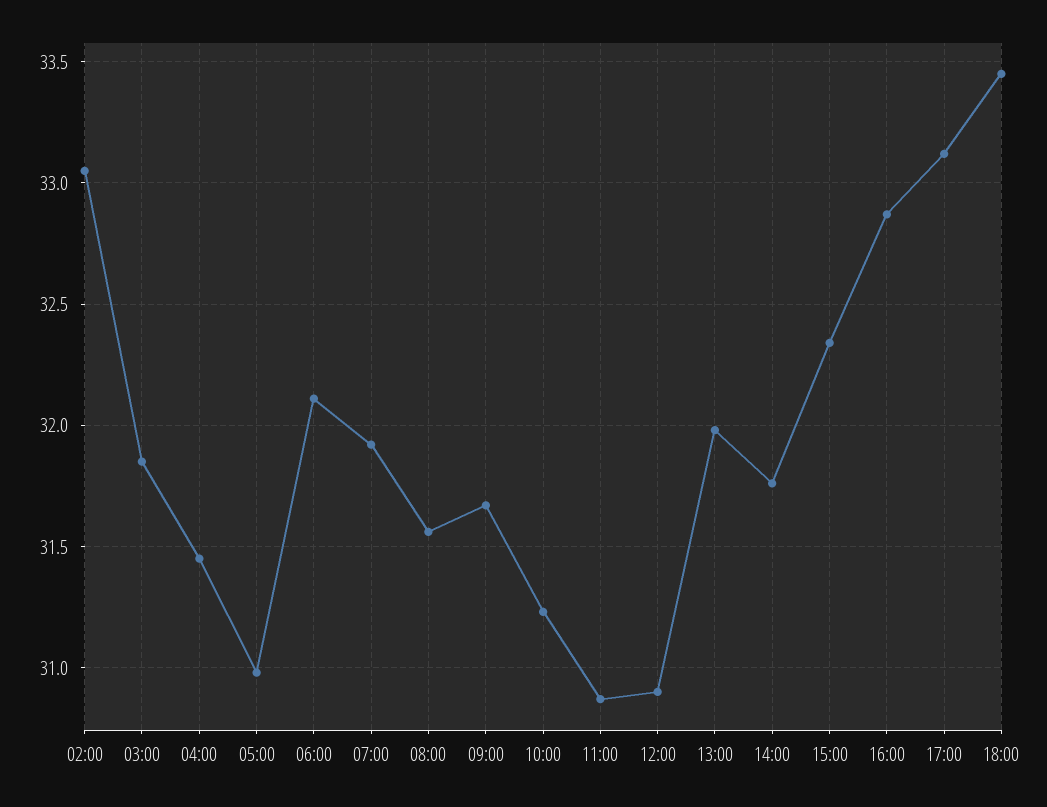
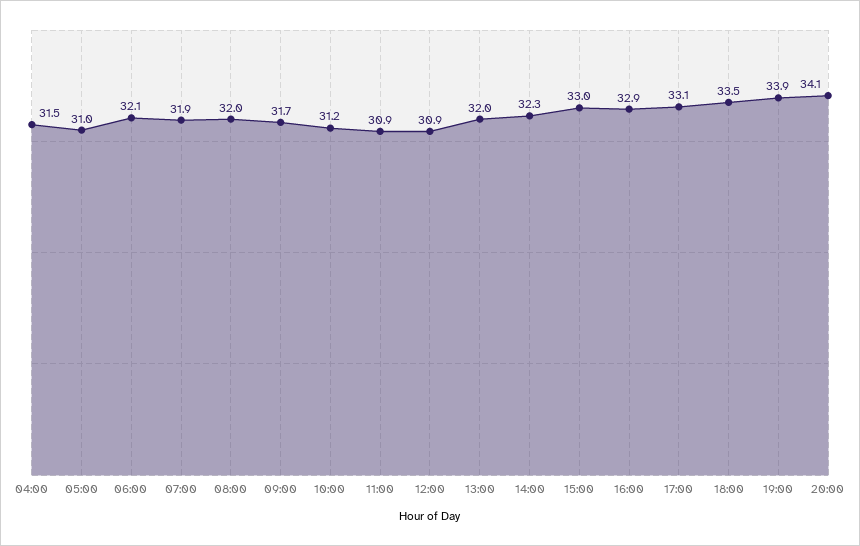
02:00: 33.05 -> none
03:00: 31.85 -> none
08:00: 31.55 -> 32
14:00: 31.75 -> 32.3
15:00: 32.35 -> 33
19:00: none -> 33.9
20:00: none -> 34.1

